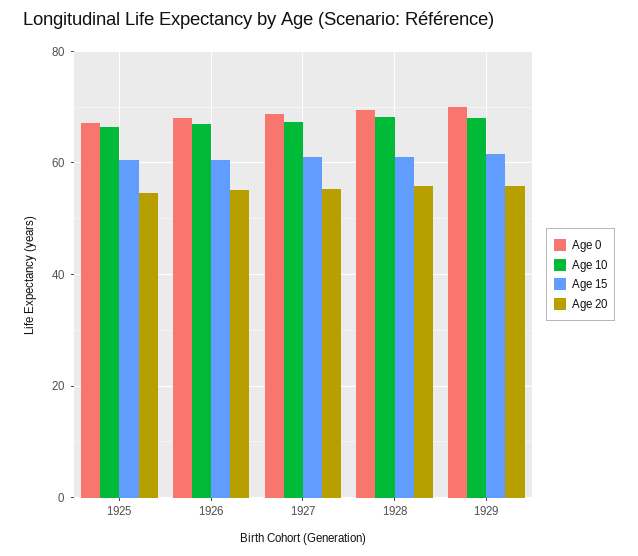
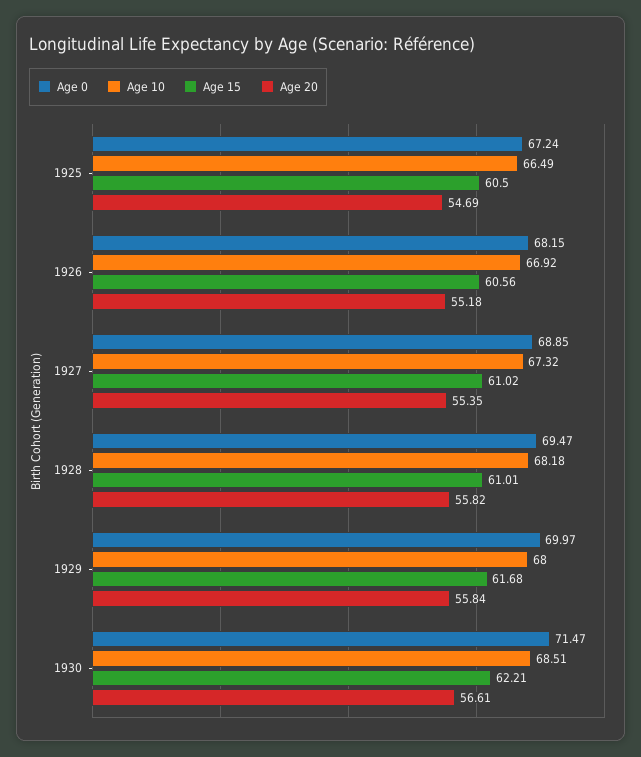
Age 0, 1930: none -> 71.47
Age 10, 1930: none -> 68.51
Age 15, 1930: none -> 62.21
Age 20, 1930: none -> 56.61

